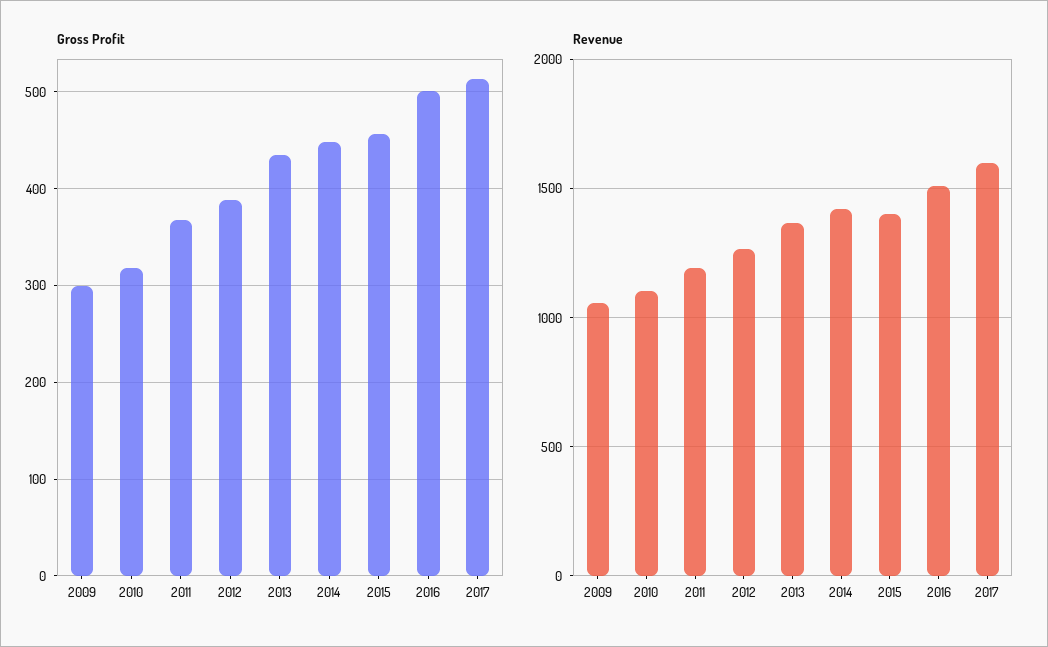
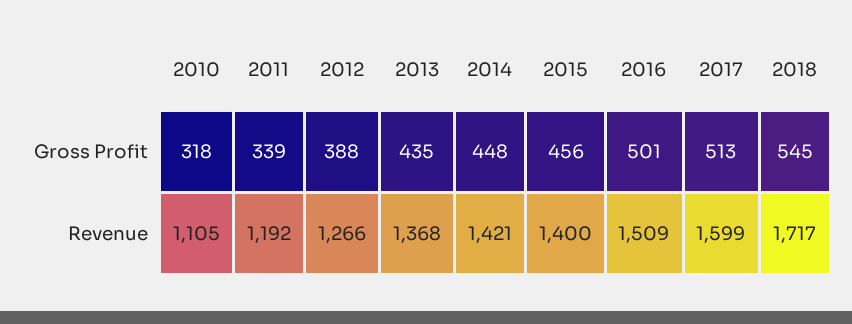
Gross Profit, 2009: 300 -> none
Gross Profit, 2011: 370 -> 339
Revenue, 2009: 1050 -> none
Gross Profit, 2018: none -> 545
Revenue, 2018: none -> 1717

